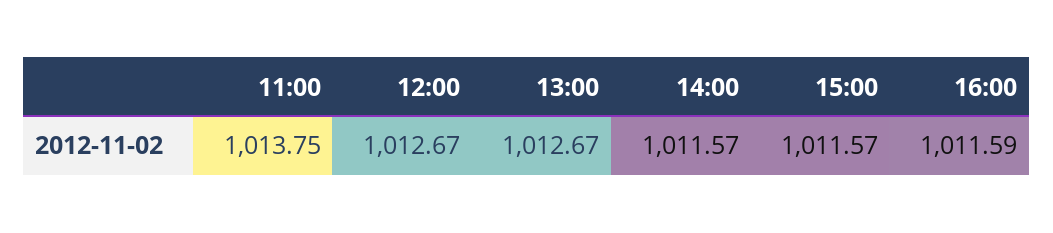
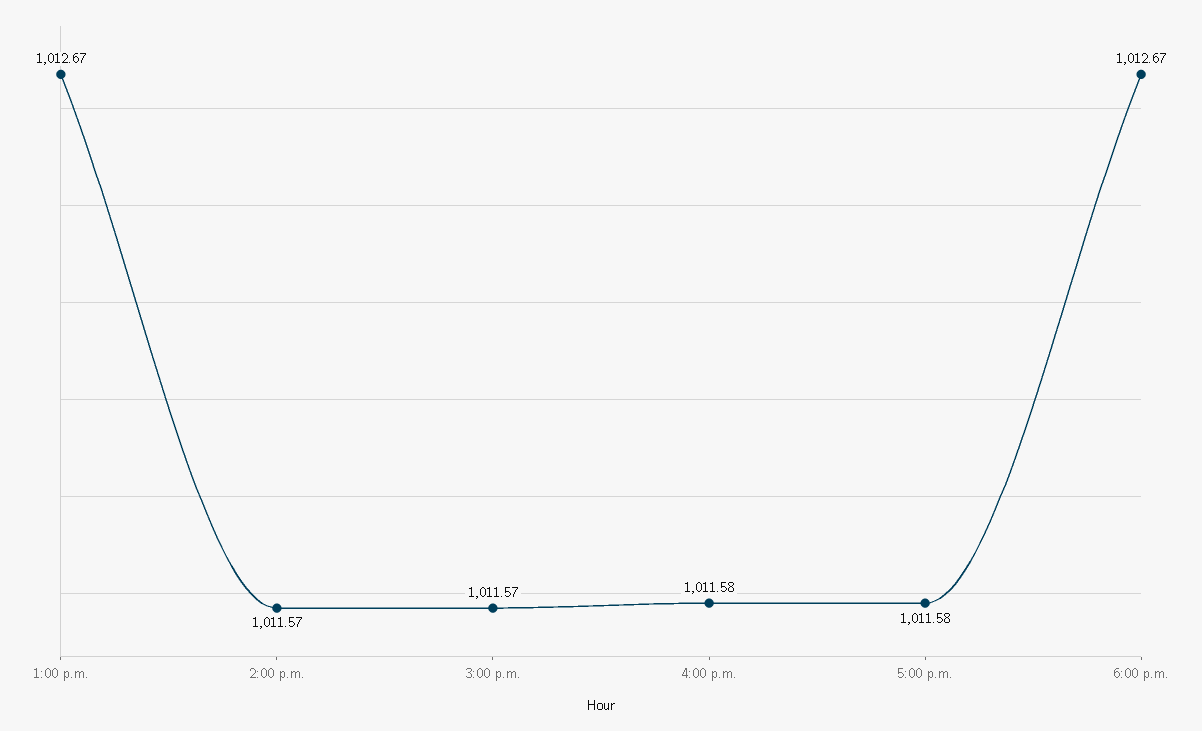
11:00: 1013.75 -> none
12:00: 1012.67 -> none
16:00: 1011.59 -> 1011.58
5:00 p.m.: none -> 1011.58
6:00 p.m.: none -> 1012.67

